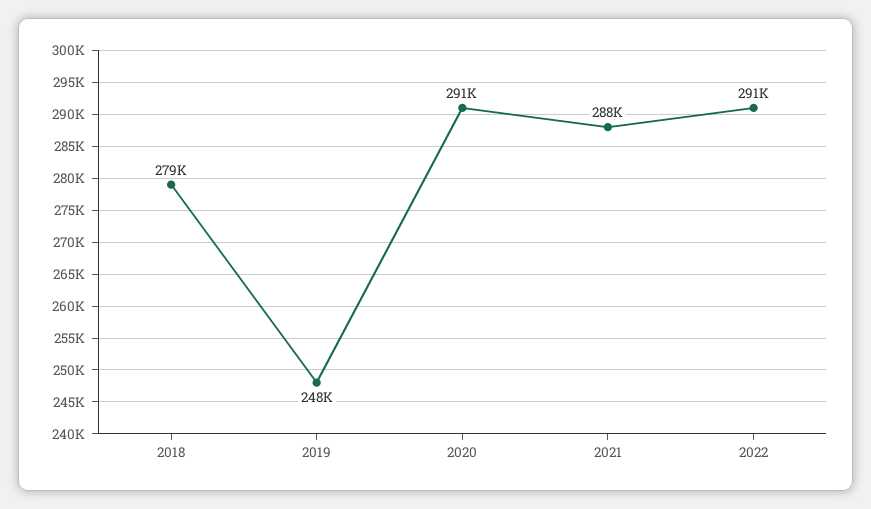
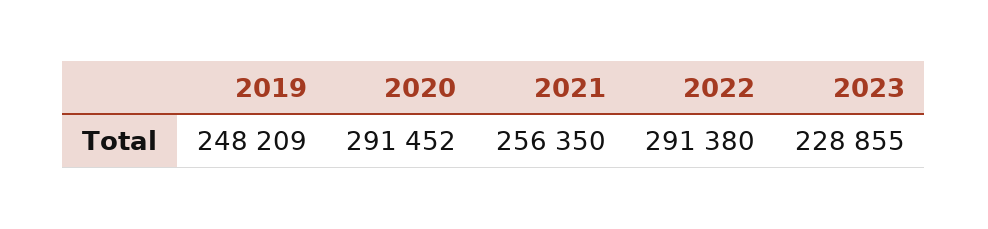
2018: 279000 -> none
2021: 288000 -> 256350
2023: none -> 228855

